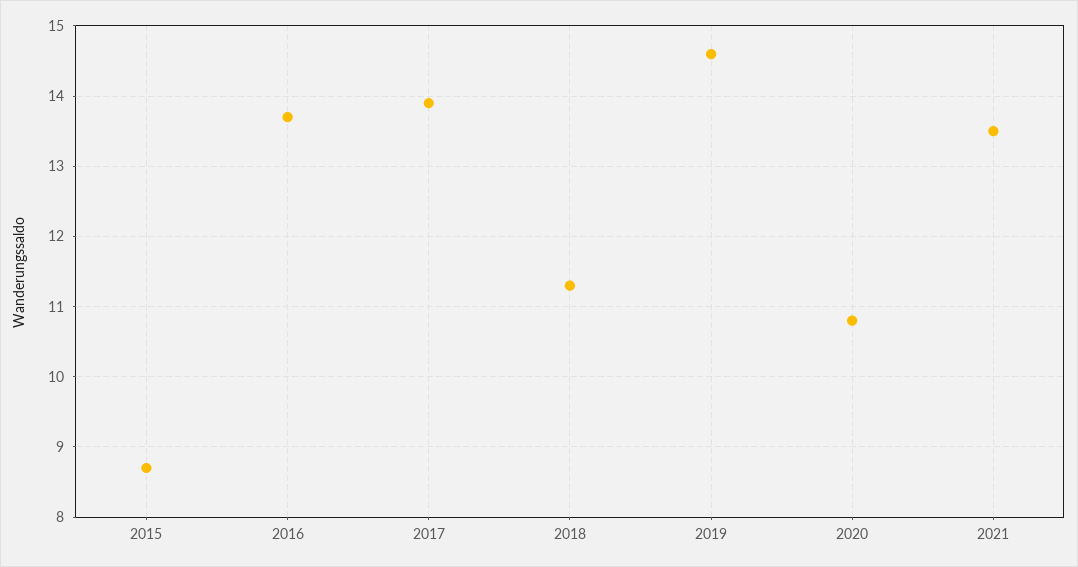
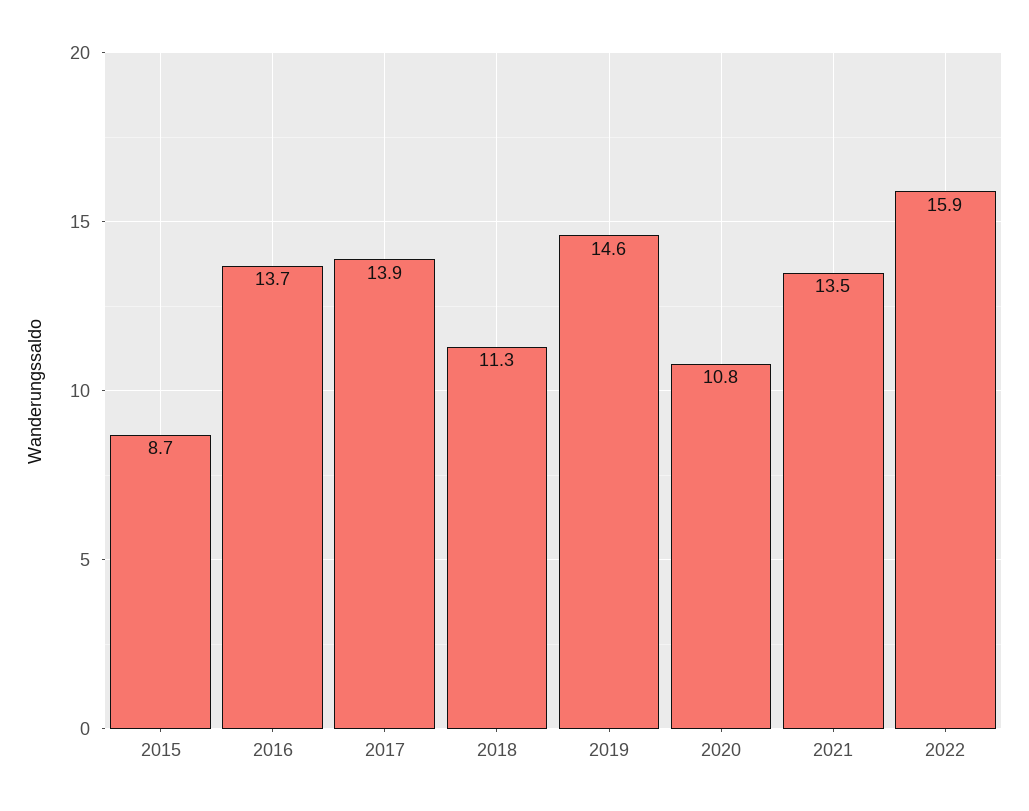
2022: none -> 15.9

